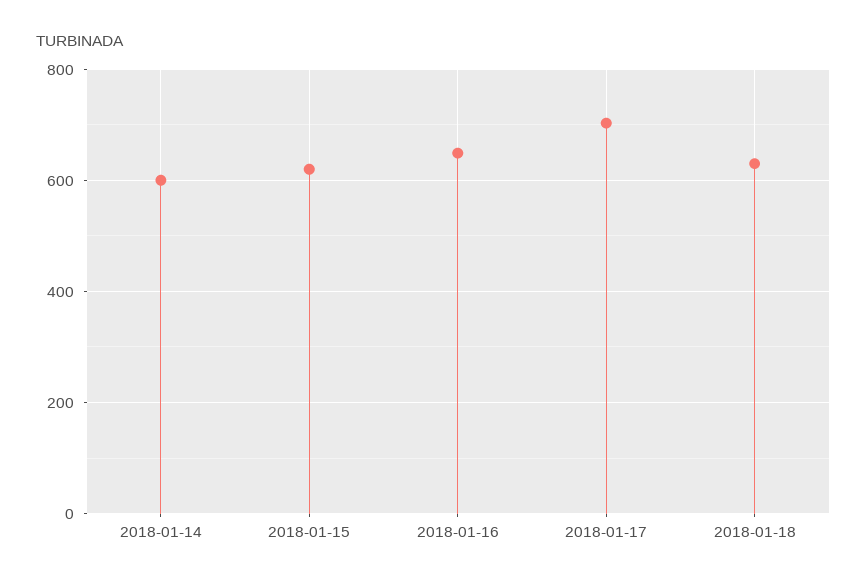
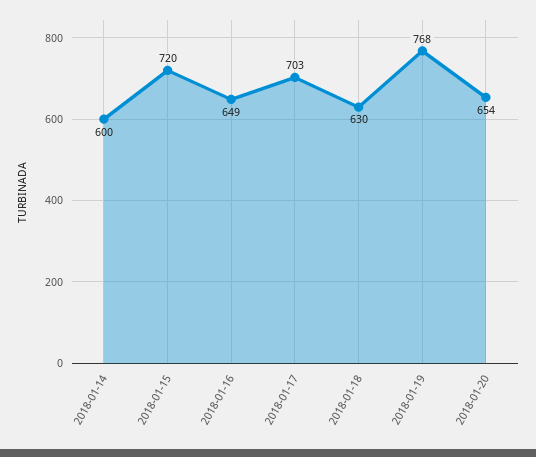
2018-01-15: 620 -> 720
2018-01-19: none -> 768
2018-01-20: none -> 654

